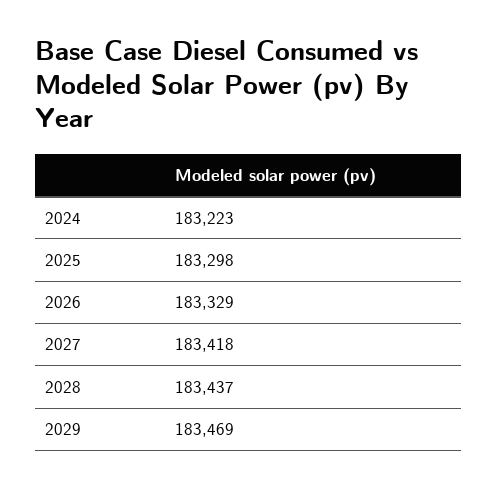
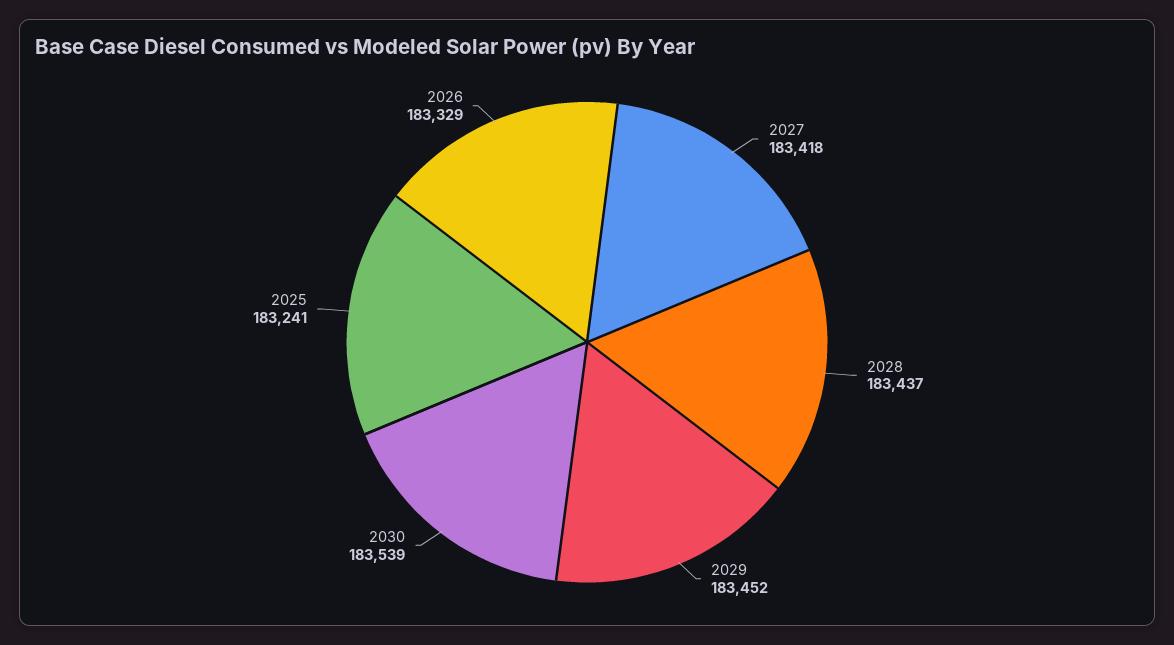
2024: 183223 -> none
2025: 183298 -> 183241
2029: 183469 -> 183452
2030: none -> 183539

